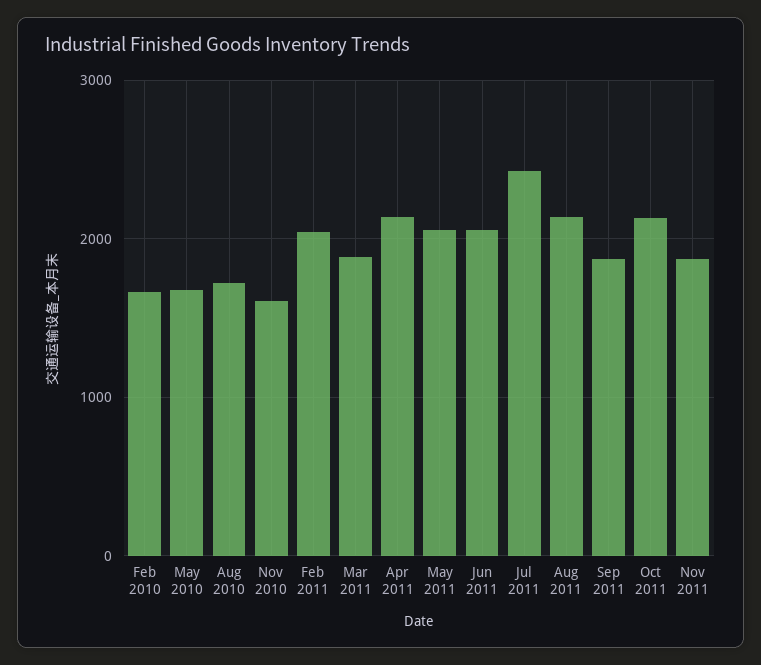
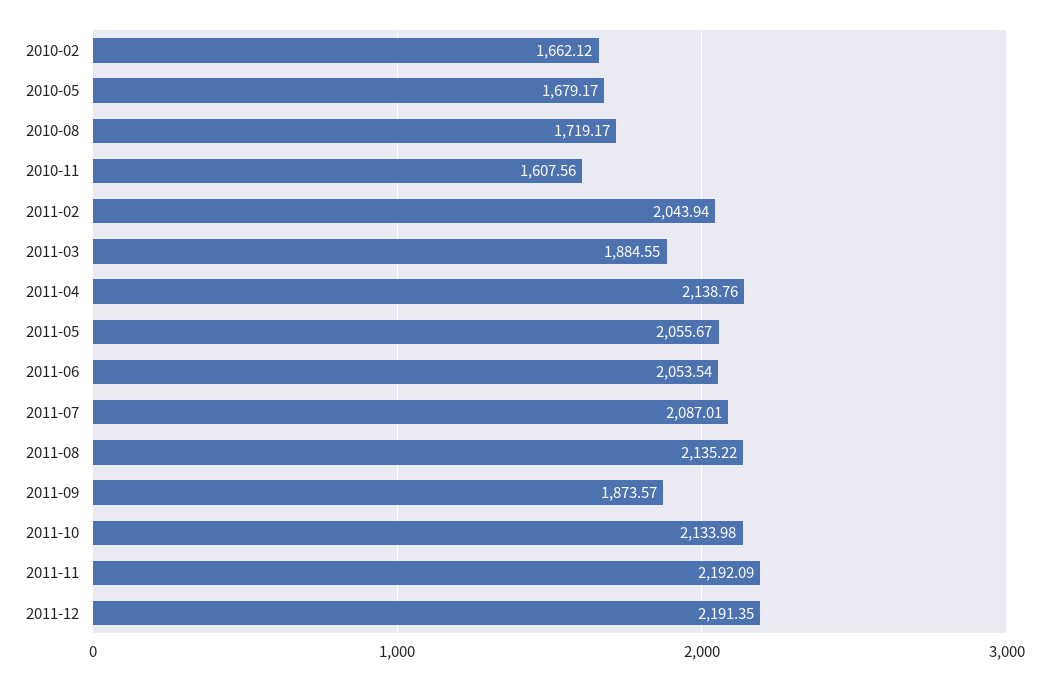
Jul 2011: 2400 -> 2087.01
Nov 2011: 1900 -> 2192.09
2011-12: none -> 2191.35

